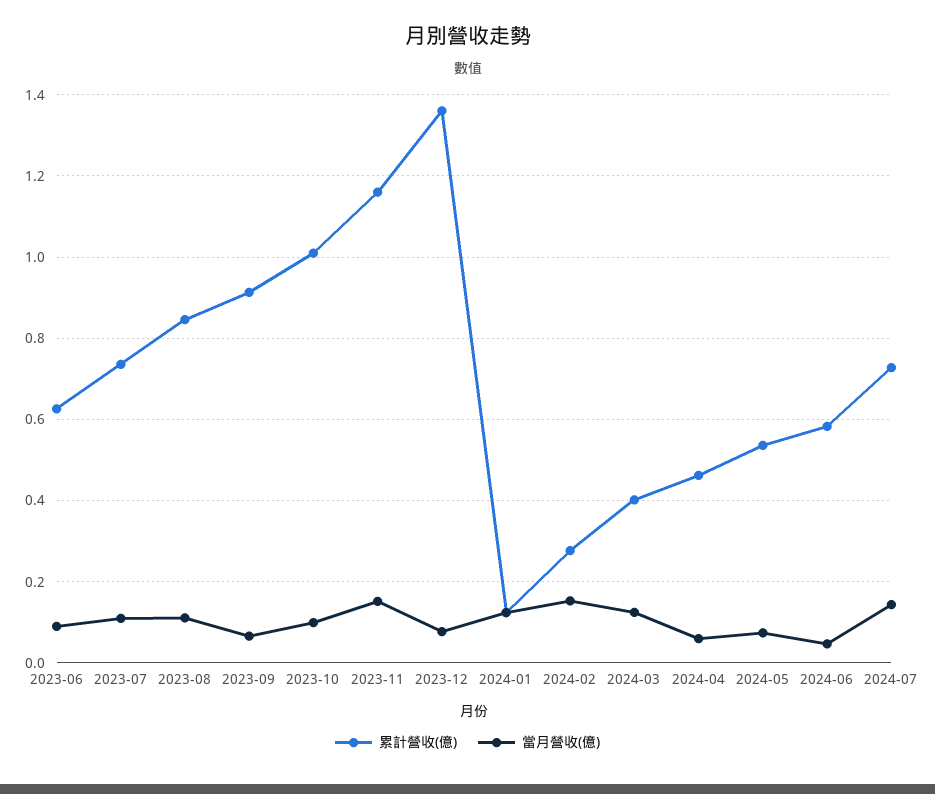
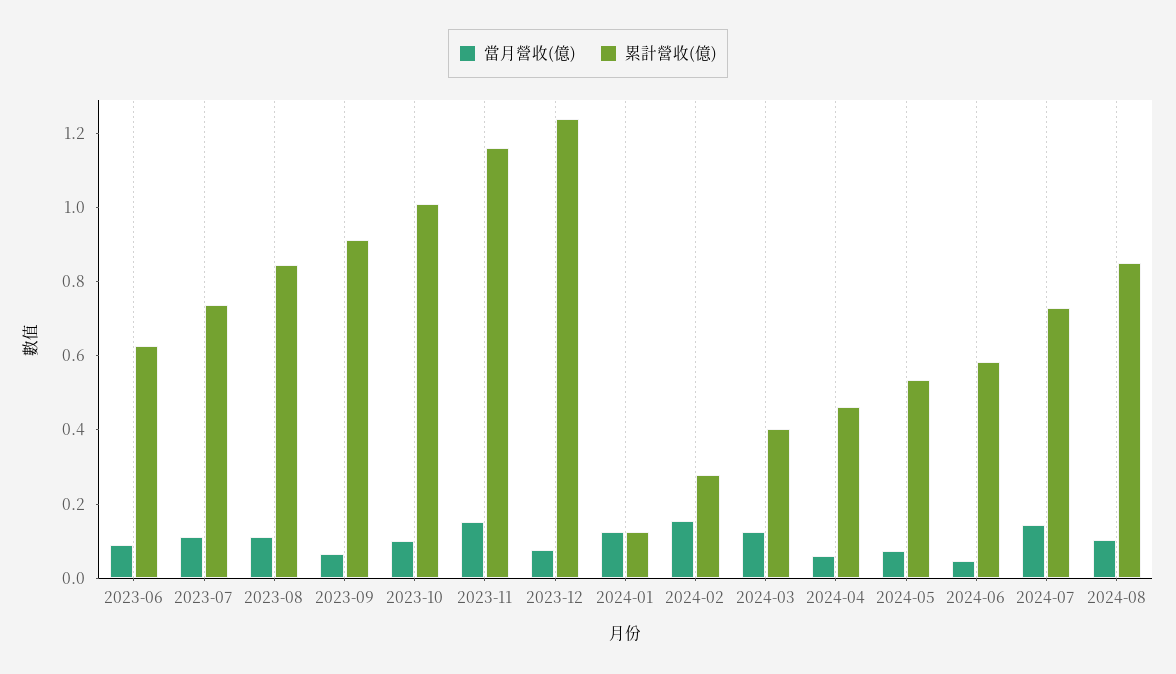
累計營收(億), 2023-12: 1.36 -> 1.25
當月營收(億), 2024-08: none -> 0.1
累計營收(億), 2024-08: none -> 0.85

